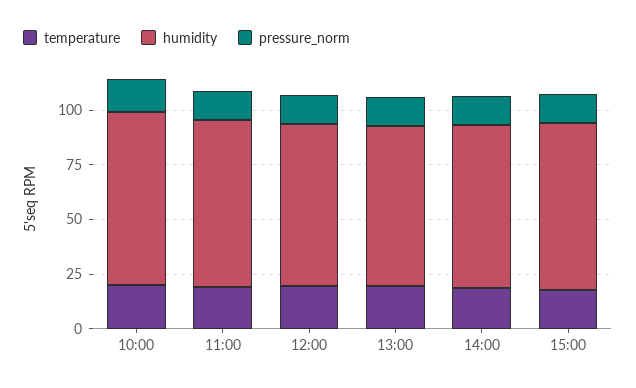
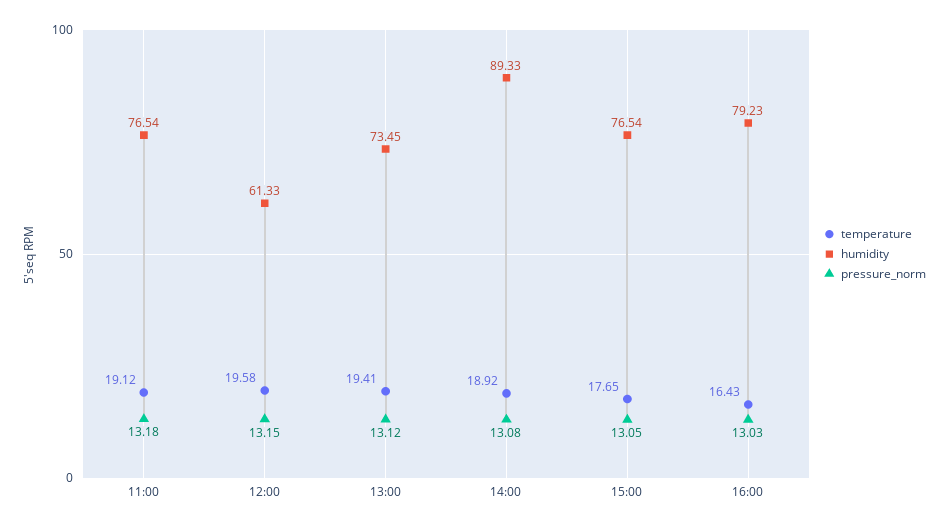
temperature, 10:00: 20 -> none
humidity, 10:00: 80 -> none
pressure_norm, 10:00: 15 -> none
humidity, 12:00: 75 -> 61.33
humidity, 14:00: 75 -> 89.33
temperature, 16:00: none -> 16.43
humidity, 16:00: none -> 79.23
pressure_norm, 16:00: none -> 13.03

